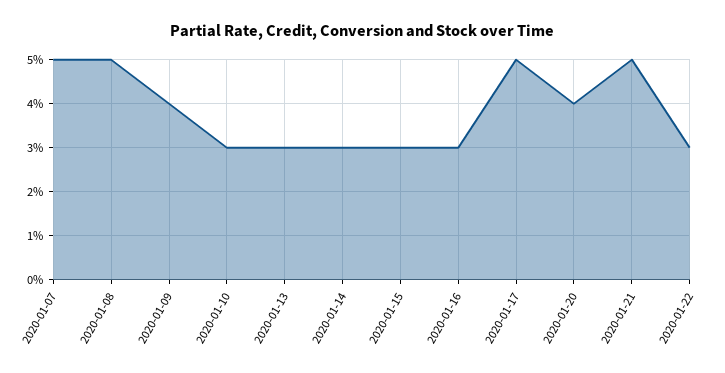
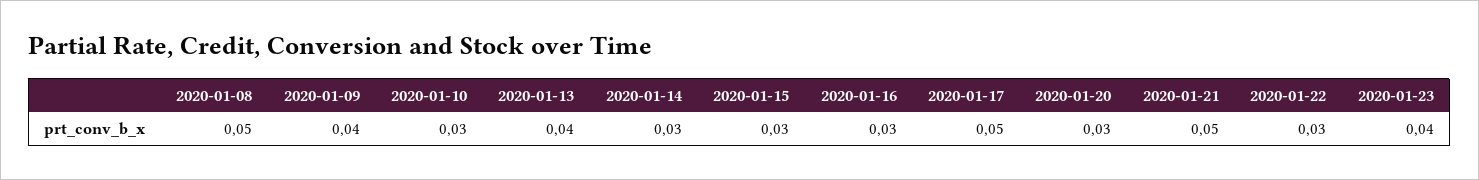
2020-01-07: 0.05 -> none
2020-01-13: 0.03 -> 0.04
2020-01-20: 0.04 -> 0.03
2020-01-23: none -> 0.04

